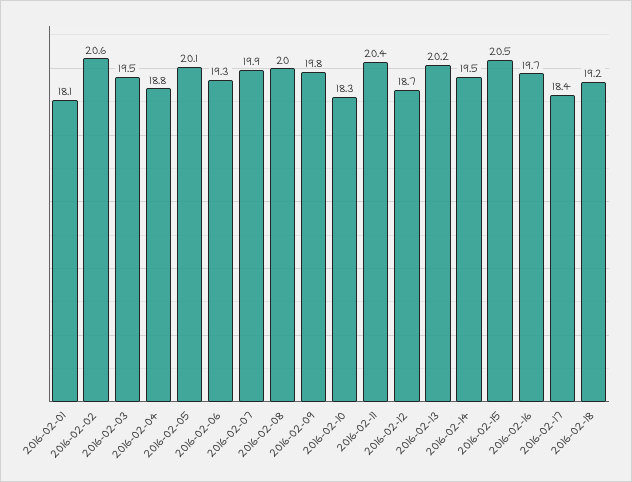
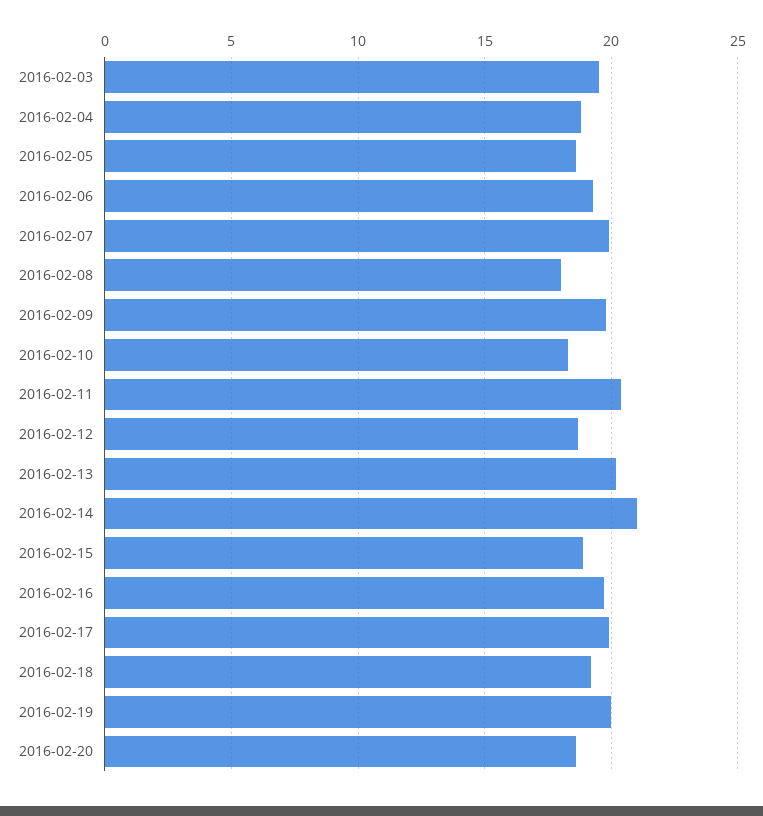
2016-02-01: 18.1 -> none
2016-02-02: 20.6 -> none
2016-02-05: 20.1 -> 18.5
2016-02-08: 20 -> 18
2016-02-14: 19.5 -> 21
2016-02-15: 20.5 -> 19
2016-02-17: 18.4 -> 20
2016-02-19: none -> 20
2016-02-20: none -> 18.5

